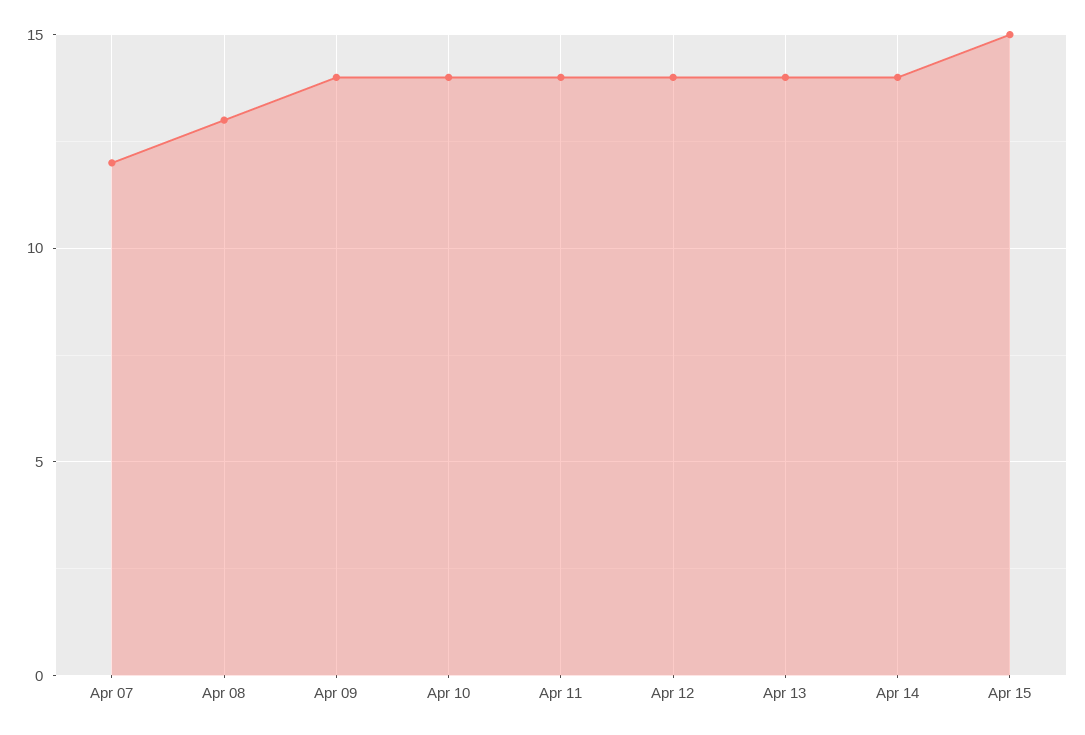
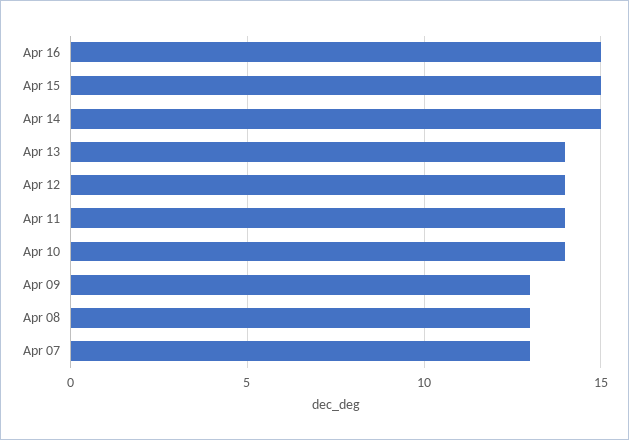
Apr 07: 12 -> 13
Apr 09: 14 -> 13
Apr 14: 14 -> 15
Apr 16: none -> 15

